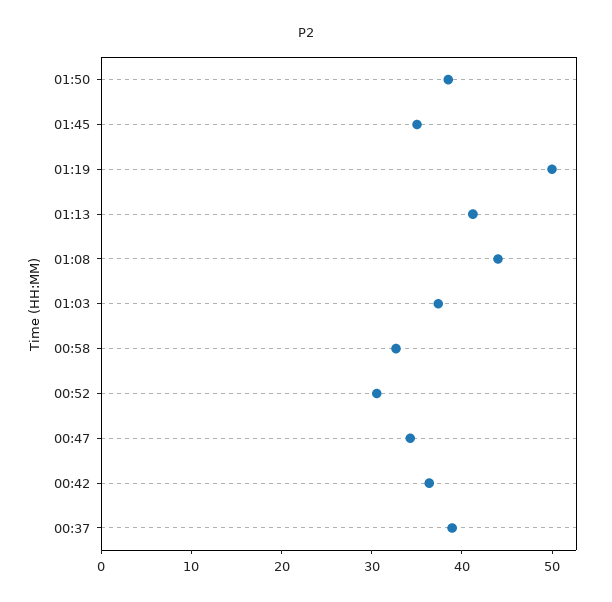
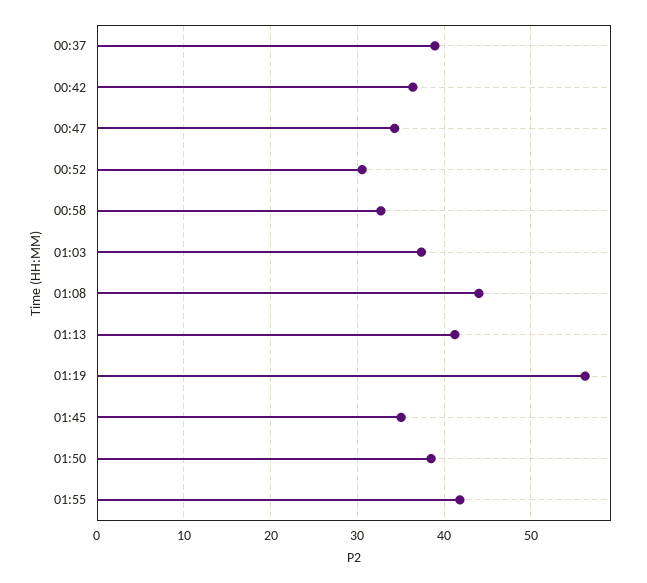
01:19: 50 -> 56
01:55: none -> 42

